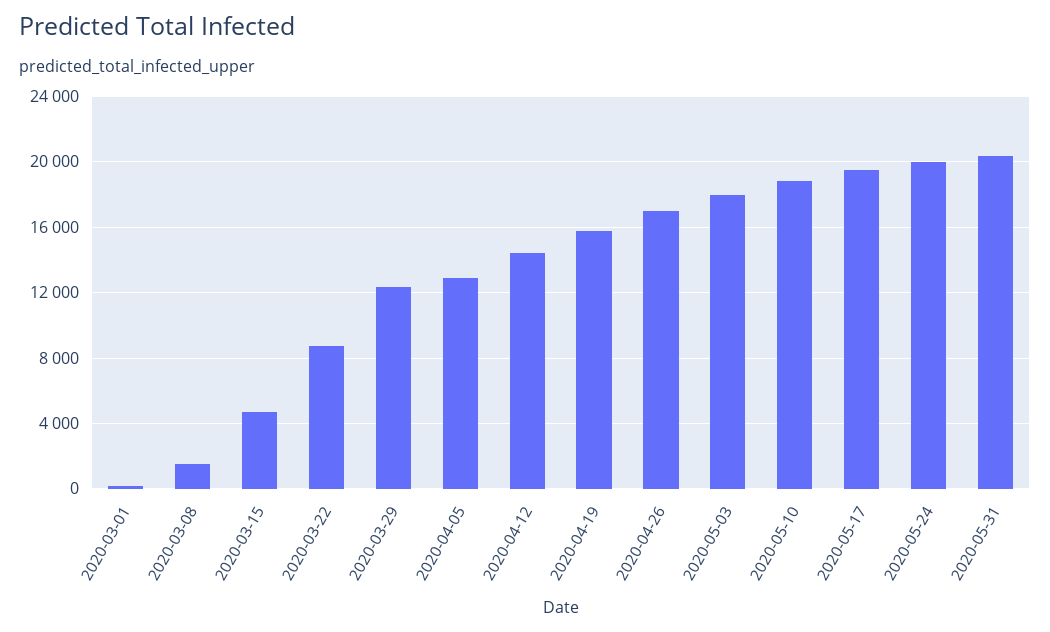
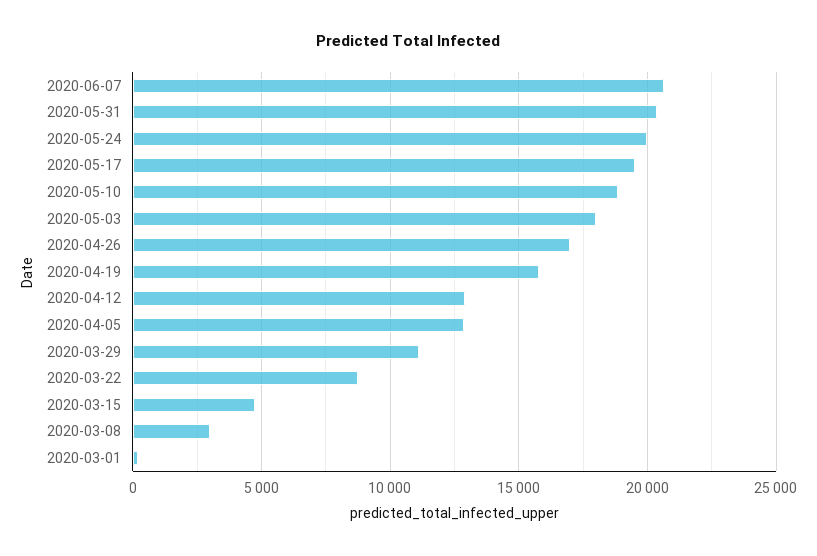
2020-03-08: 1500 -> 3000
2020-03-29: 12500 -> 11000
2020-04-12: 14500 -> 13000
2020-06-07: none -> 20500

